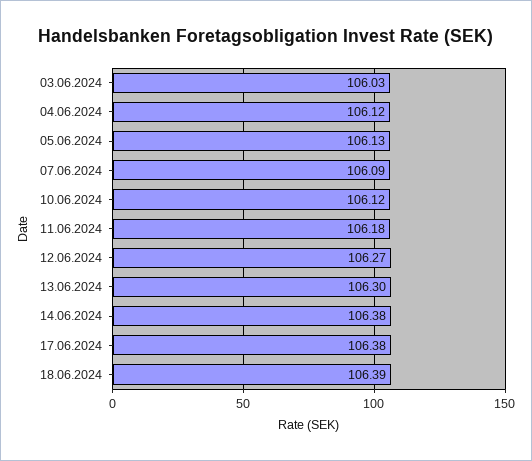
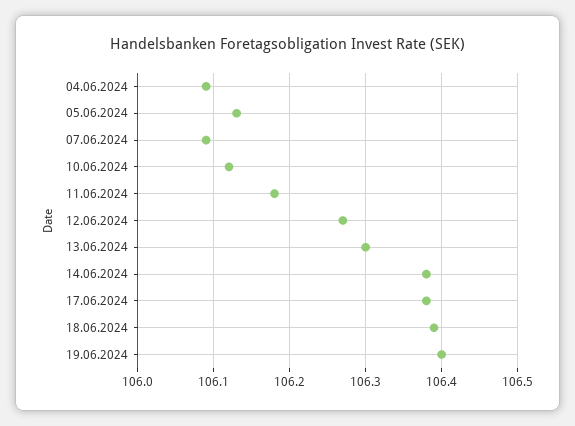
03.06.2024: 106.03 -> none
04.06.2024: 106.12 -> 106.09
19.06.2024: none -> 106.4

